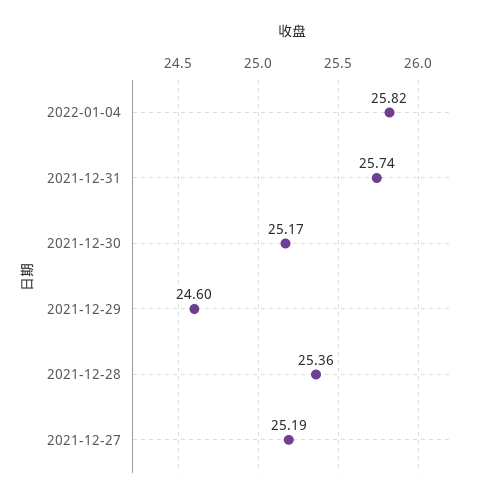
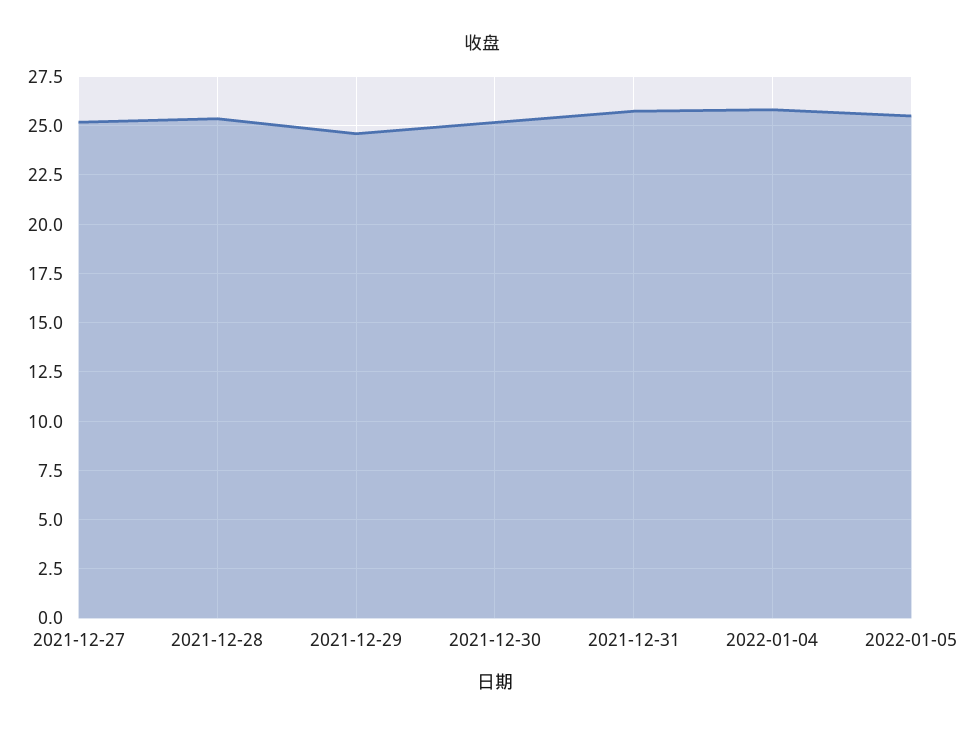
2022-01-05: none -> 25.5

